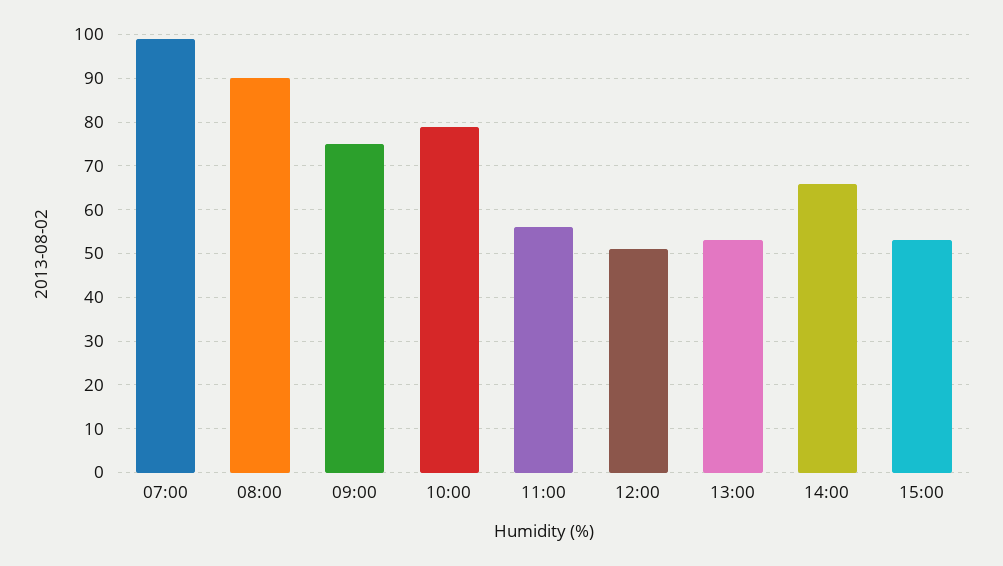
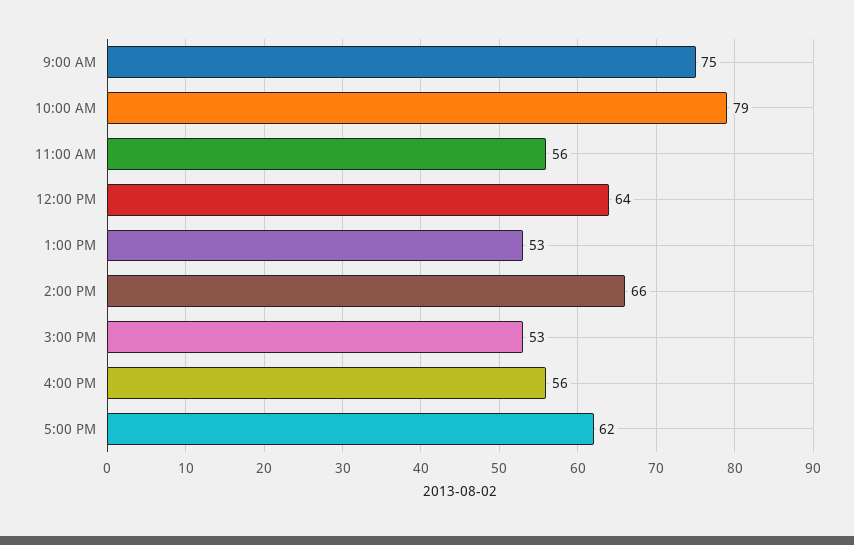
07:00: 100 -> none
08:00: 90 -> none
12:00: 50 -> 64
4:00 PM: none -> 56
5:00 PM: none -> 62

